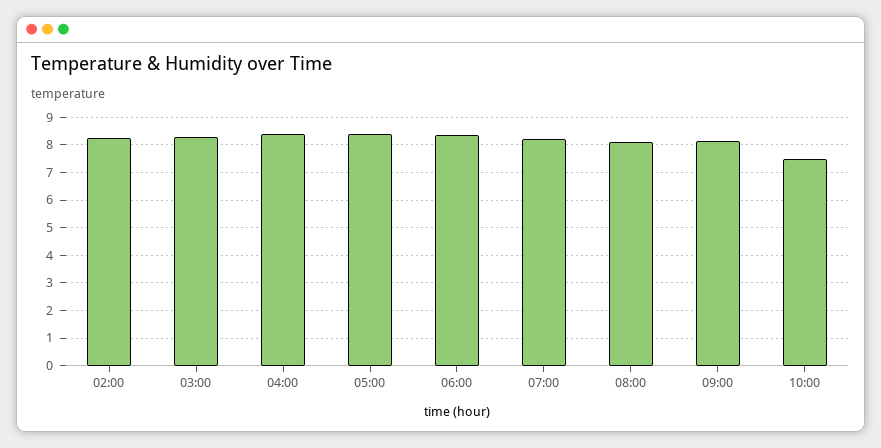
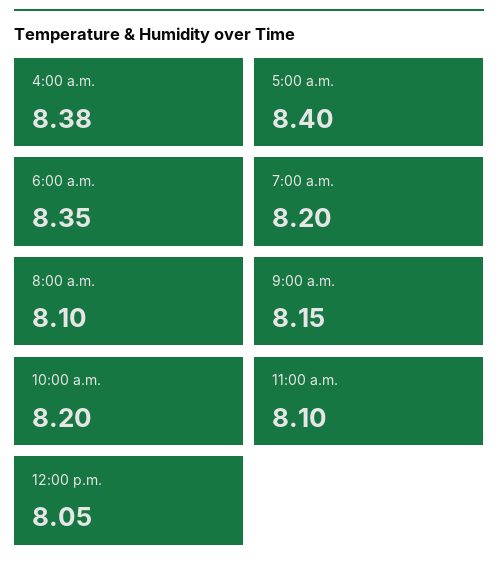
02:00: 8.25 -> none
03:00: 8.25 -> none
10:00: 7.5 -> 8.2
11:00 a.m.: none -> 8.1
12:00 p.m.: none -> 8.05

